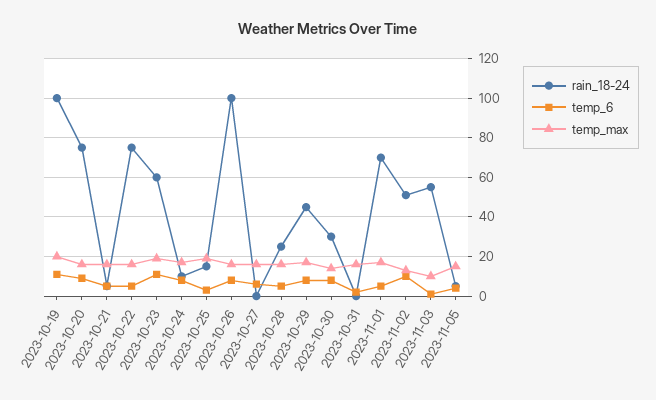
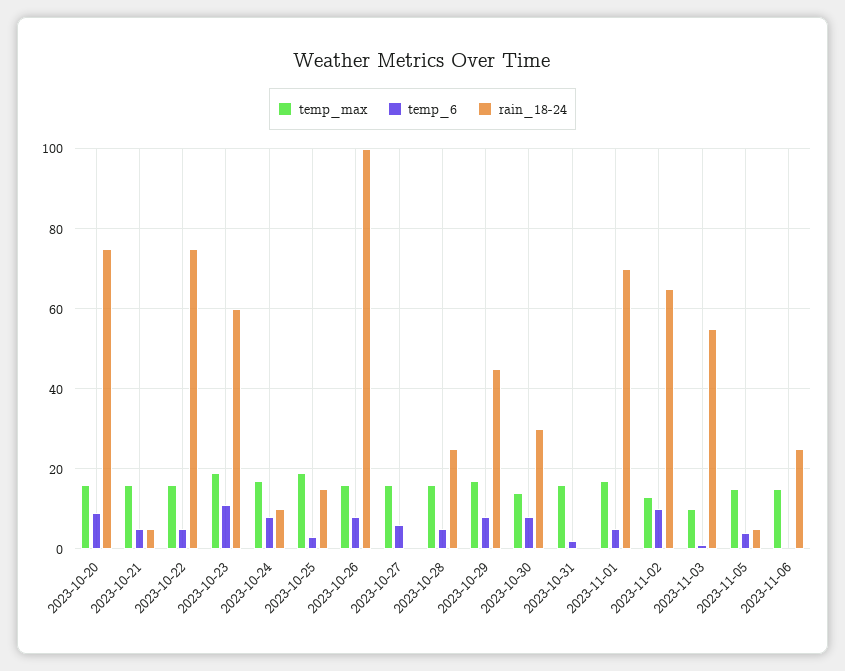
rain_18-24, 2023-10-19: 100 -> none
temp_6, 2023-10-19: 10 -> none
temp_max, 2023-10-19: 20 -> none
rain_18-24, 2023-11-02: 50 -> 65
temp_max, 2023-11-06: none -> 15
temp_6, 2023-11-06: none -> 0
rain_18-24, 2023-11-06: none -> 25

